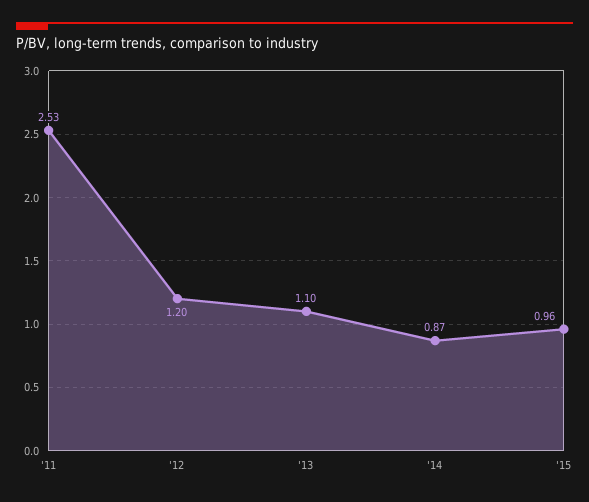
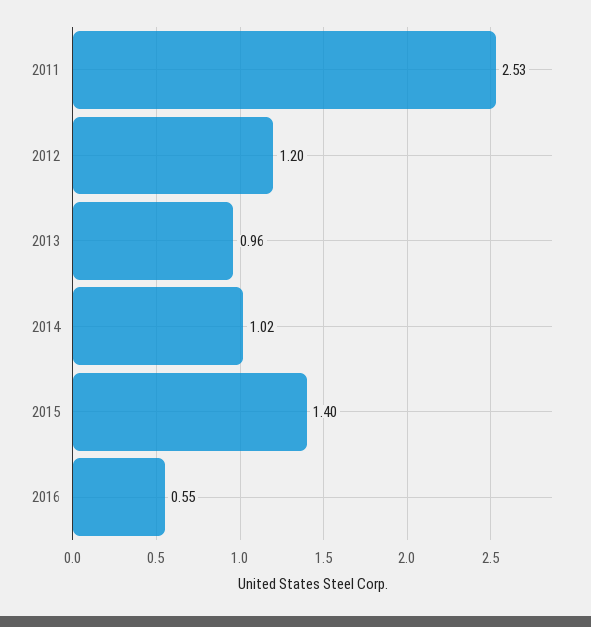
'13: 1.1 -> 0.96
'14: 0.87 -> 1.02
'15: 0.96 -> 1.4
2016: none -> 0.55

